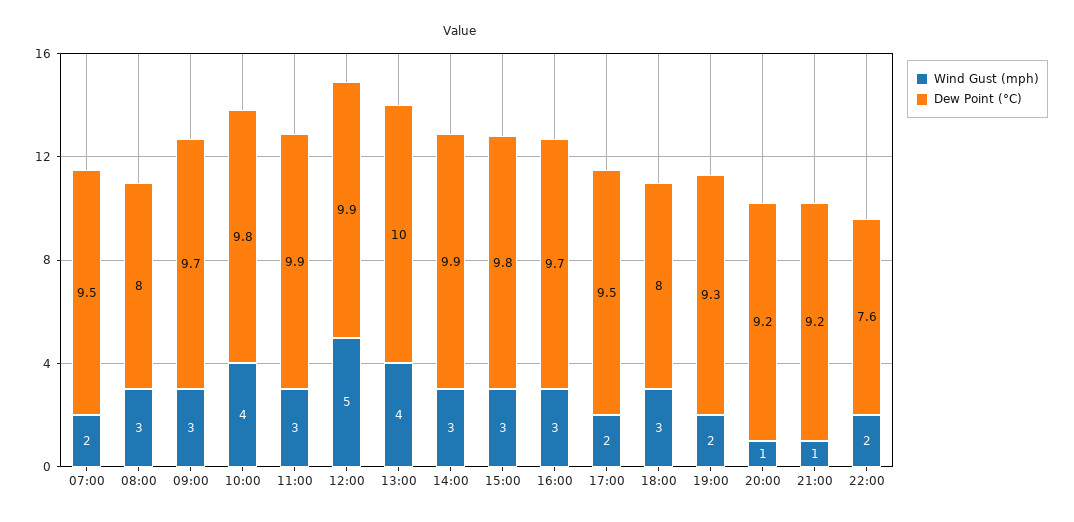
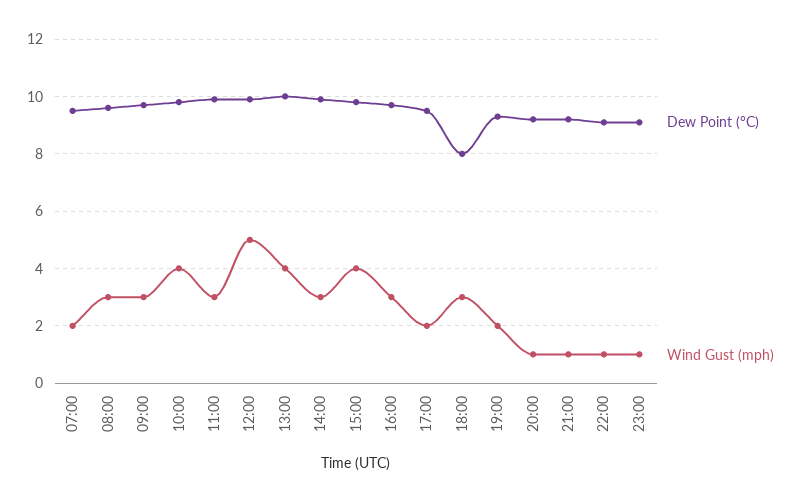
Dew Point (°C), 08:00: 8 -> 9.5
Wind Gust (mph), 15:00: 3 -> 4
Wind Gust (mph), 22:00: 2 -> 1
Dew Point (°C), 22:00: 7.6 -> 9
Dew Point (°C), 23:00: none -> 9
Wind Gust (mph), 23:00: none -> 1

